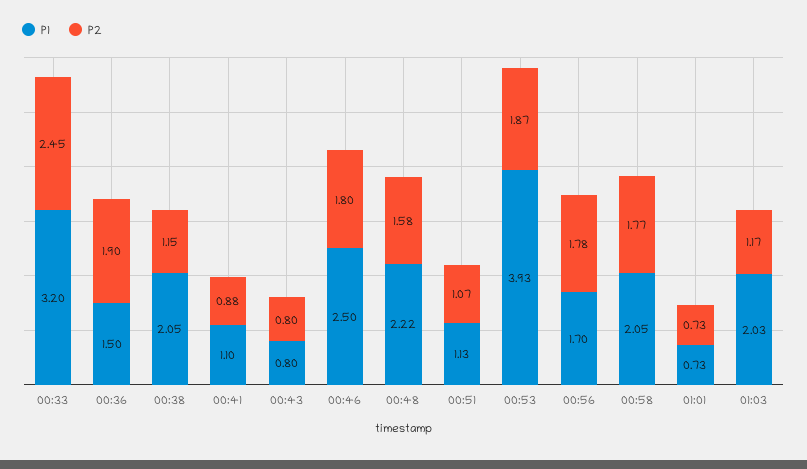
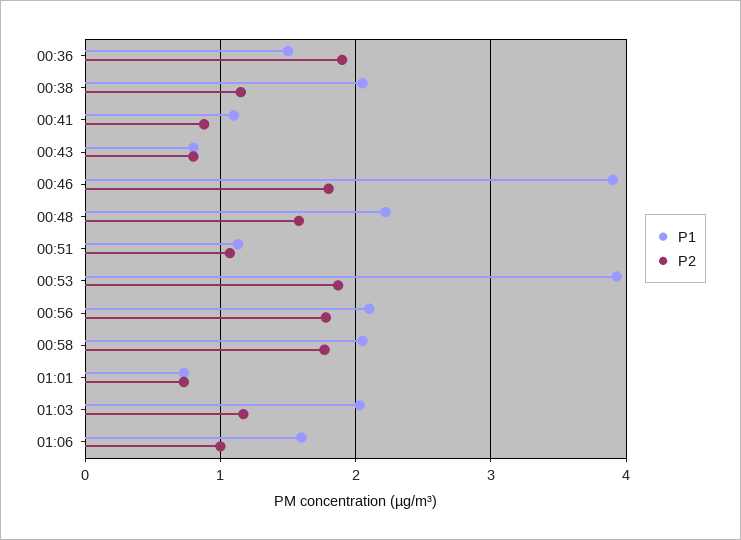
P1, 00:33: 3.2 -> none
P2, 00:33: 2.45 -> none
P1, 00:46: 2.5 -> 3.9
P1, 00:56: 1.7 -> 2.1
P1, 01:06: none -> 1.6
P2, 01:06: none -> 1

